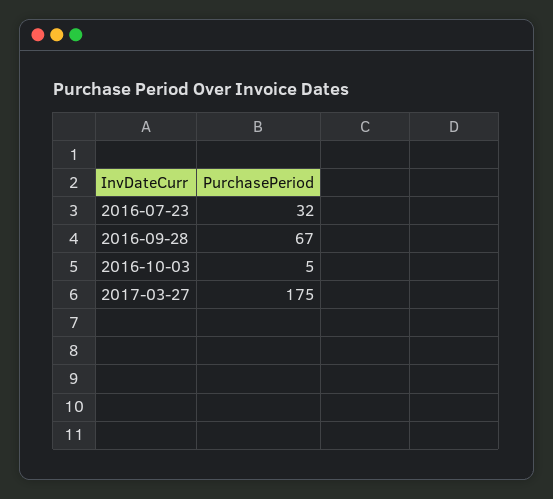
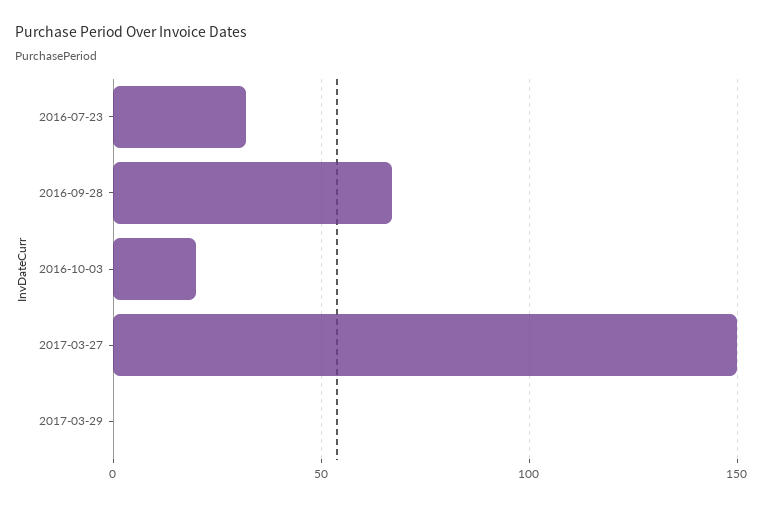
2016-10-03: 5 -> 20
2017-03-27: 175 -> 150
2017-03-29: none -> 0

